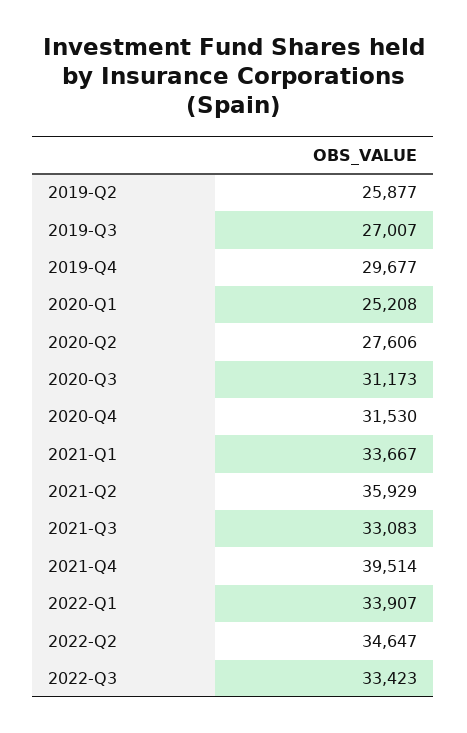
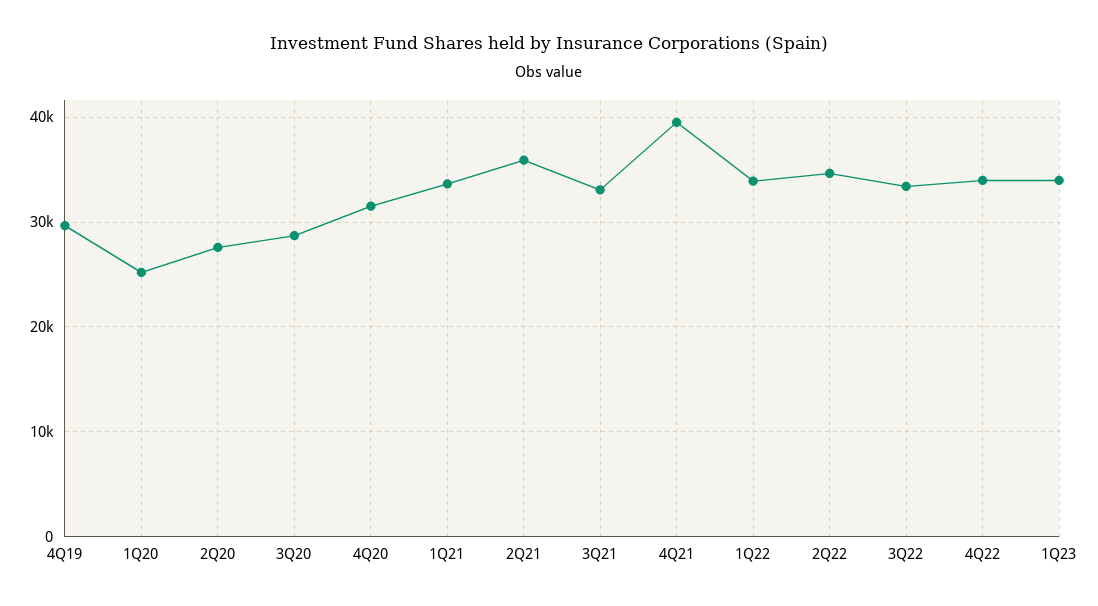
2019-Q2: 25877 -> none
2019-Q3: 27007 -> none
2020-Q3: 31173 -> 29000
4Q22: none -> 34000
1Q23: none -> 34000

